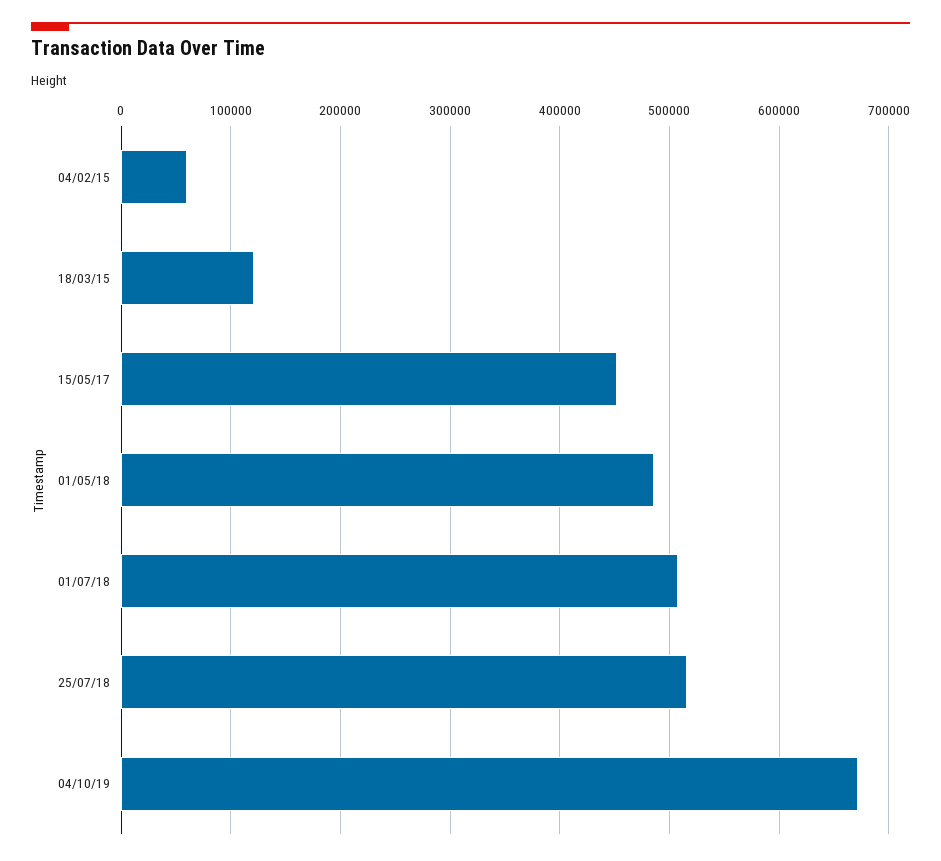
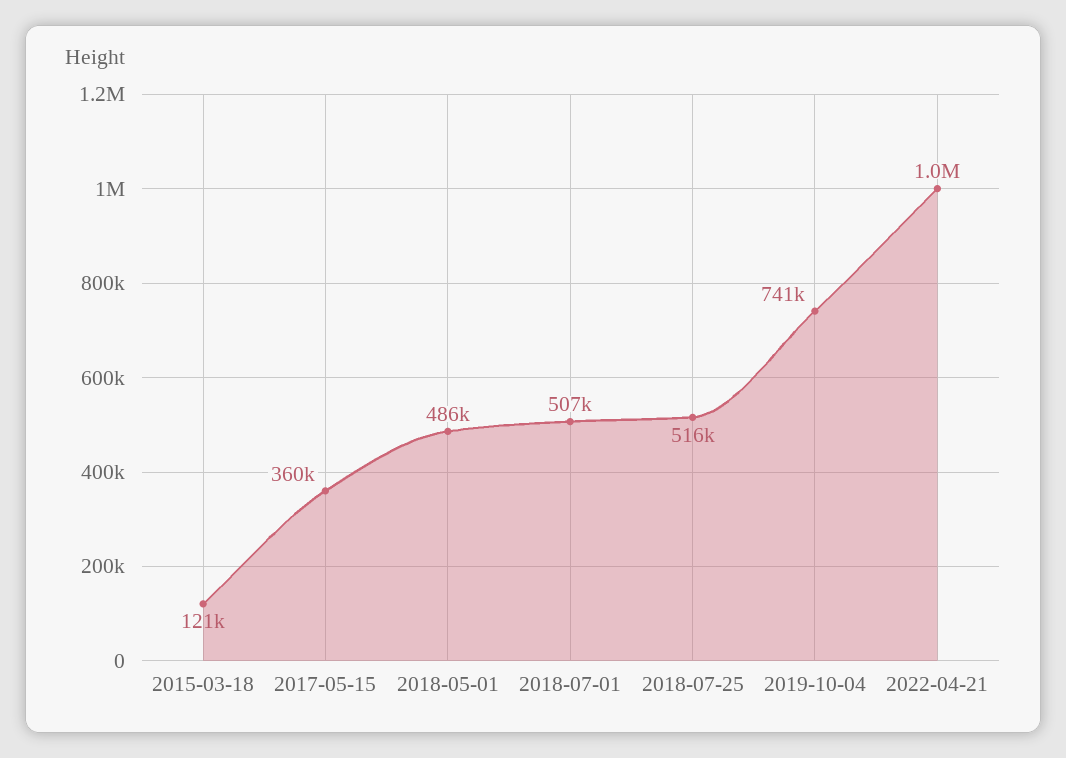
04/02/15: 60000 -> none
15/05/17: 450000 -> 360000
04/10/19: 670000 -> 741000
2022-04-21: none -> 1000000

